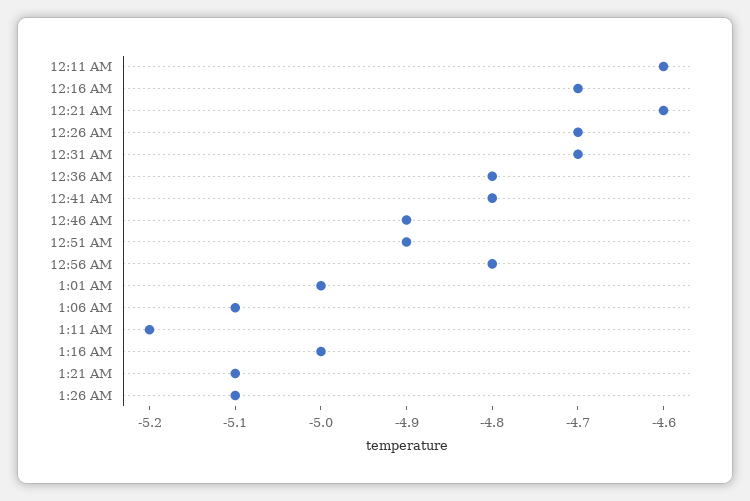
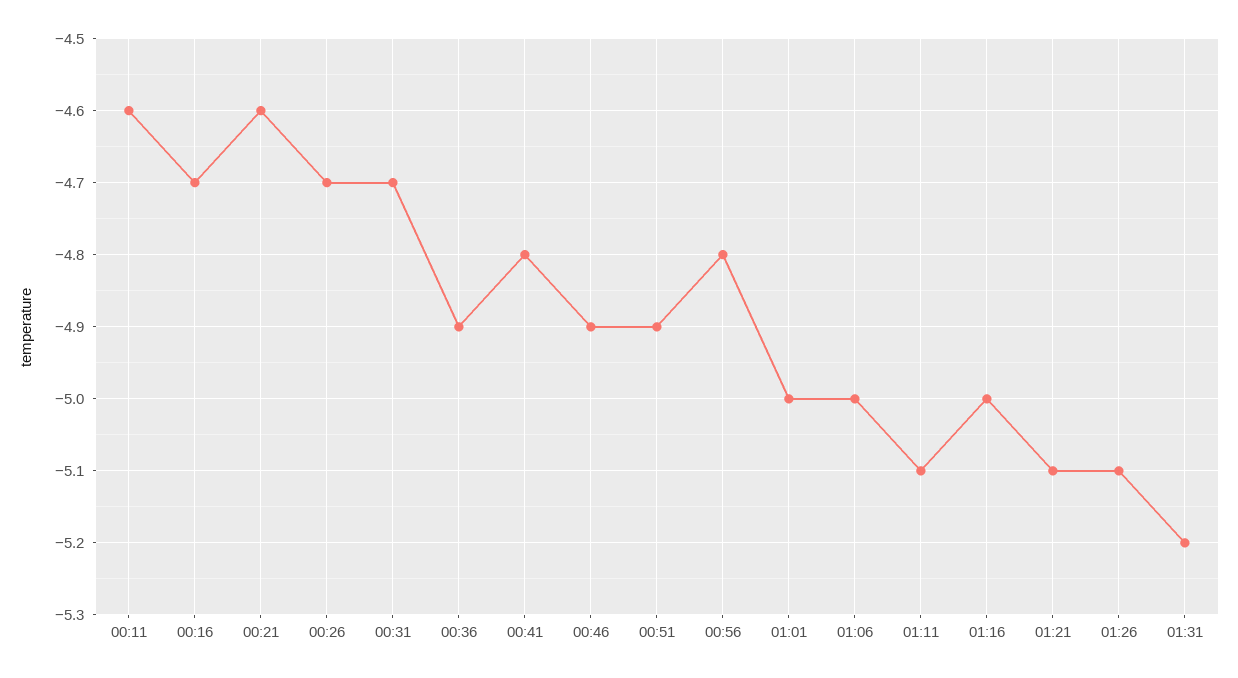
12:36 AM: -4.8 -> -4.9
1:06 AM: -5.1 -> -5
1:11 AM: -5.2 -> -5.1
01:31: none -> -5.2

